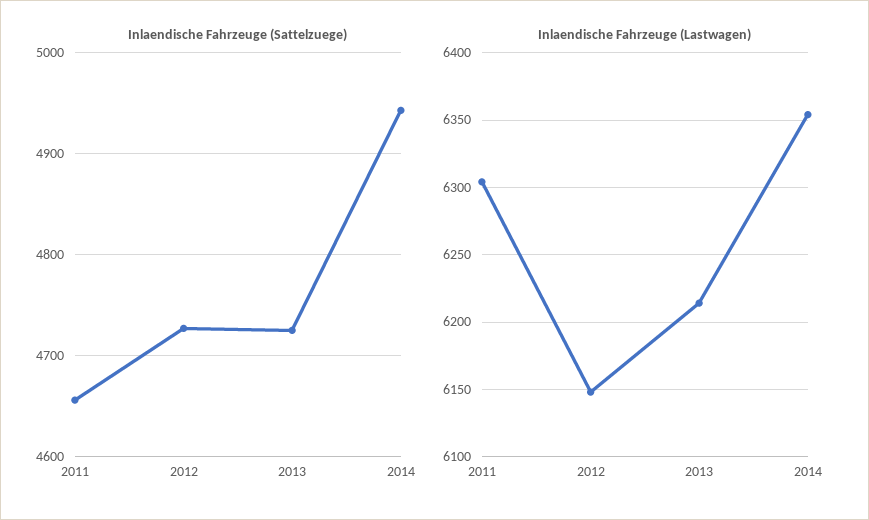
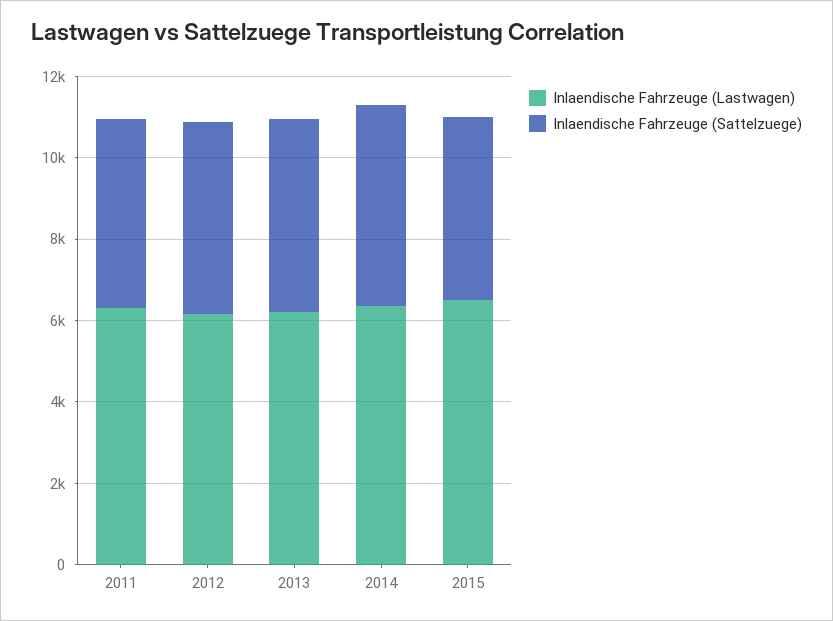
Inlaendische Fahrzeuge (Lastwagen), 2015: none -> 6500
Inlaendische Fahrzeuge (Sattelzuege), 2015: none -> 4500

